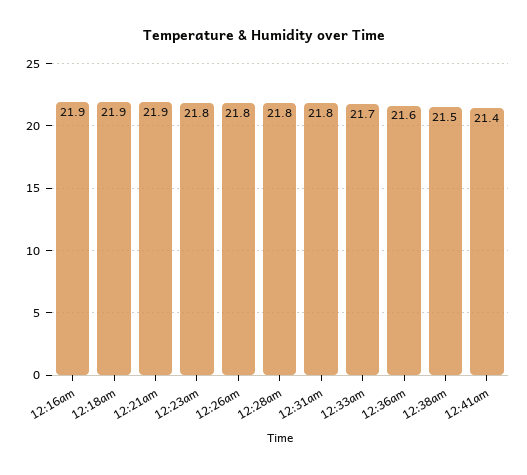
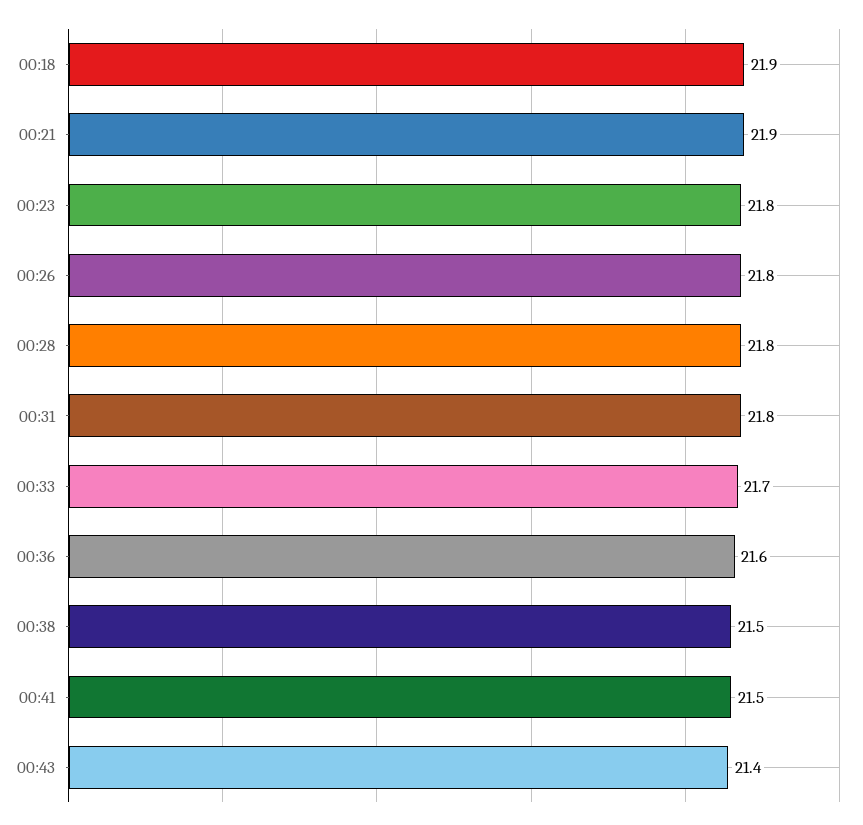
12:16am: 21.9 -> none
12:41am: 21.4 -> 21.5
00:43: none -> 21.4

